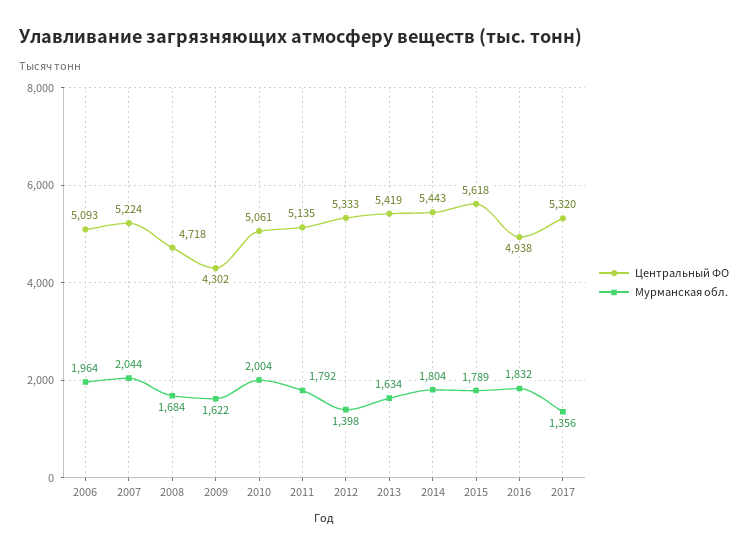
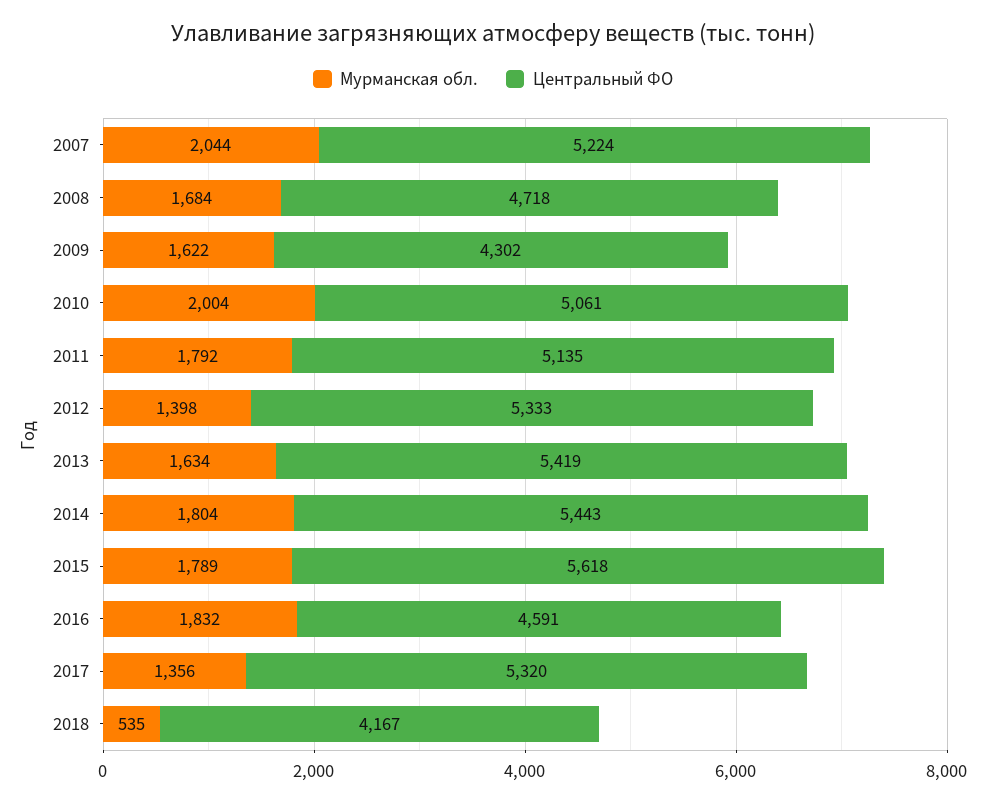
Центральный ФО, 2006: 5093 -> none
Мурманская обл., 2006: 1964 -> none
Центральный ФО, 2016: 4938 -> 4591
Мурманская обл., 2018: none -> 535
Центральный ФО, 2018: none -> 4167

